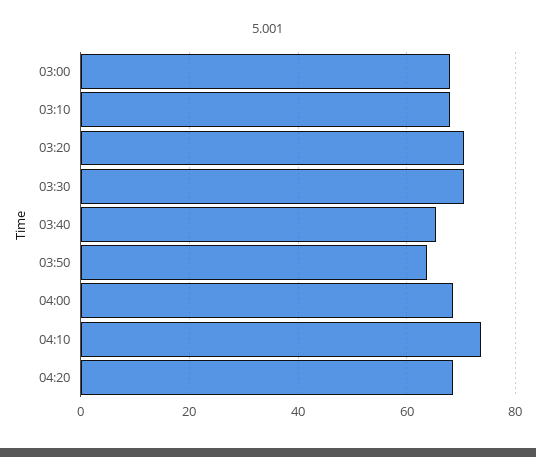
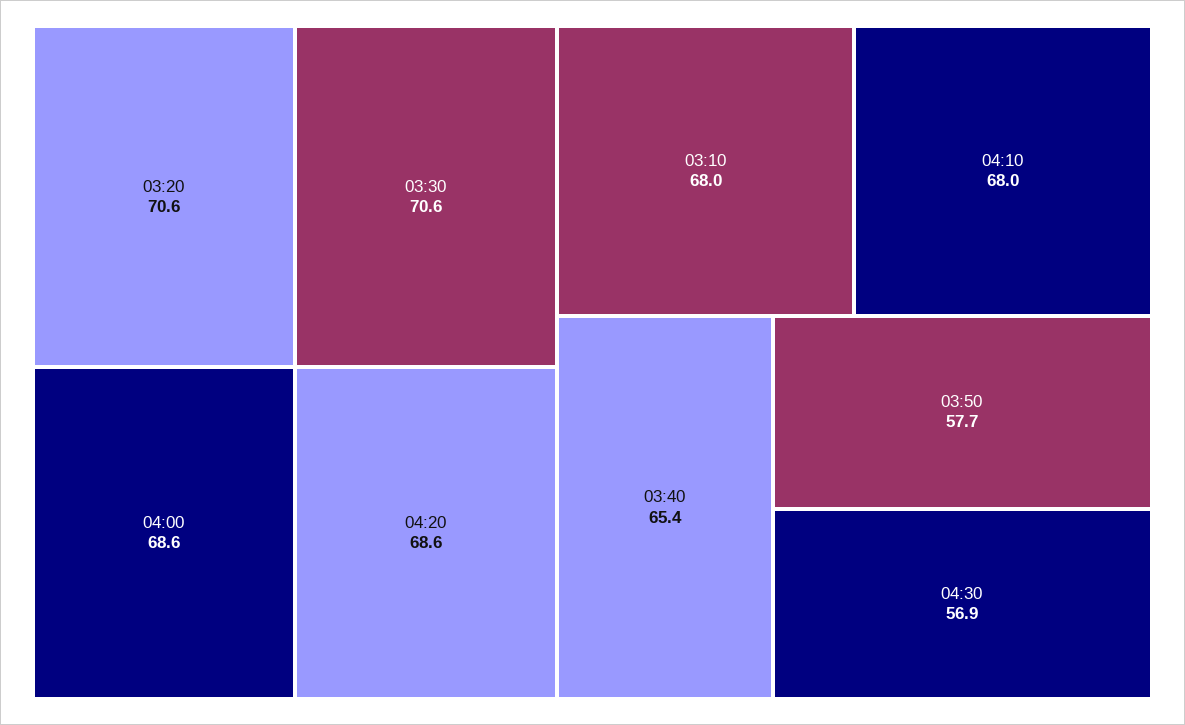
03:00: 68 -> none
03:50: 64 -> 57.7
04:10: 74 -> 68
04:30: none -> 56.9

